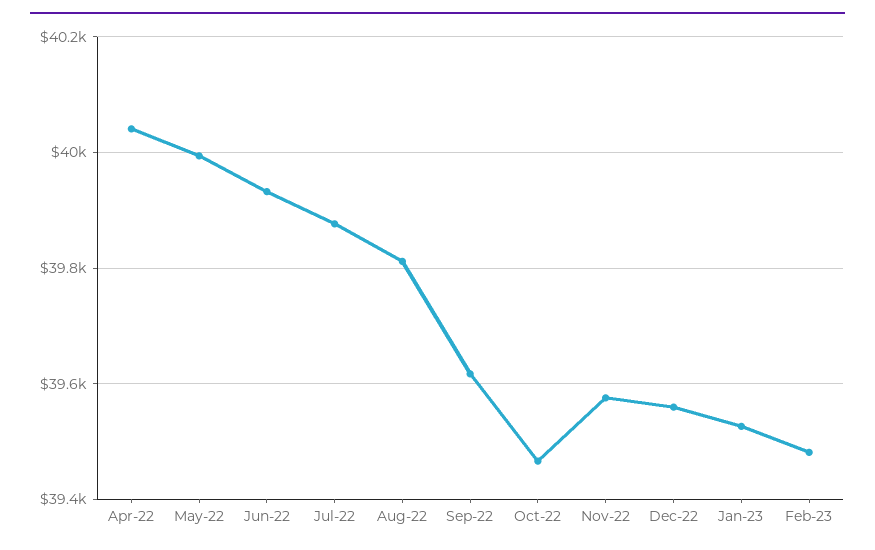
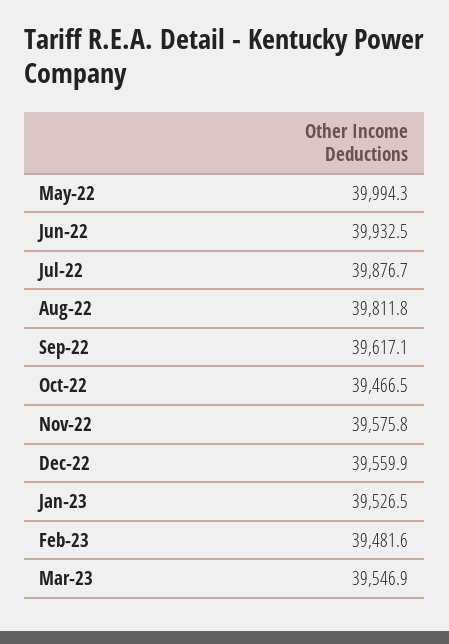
Apr-22: 40040 -> none
Mar-23: none -> 39546.9

